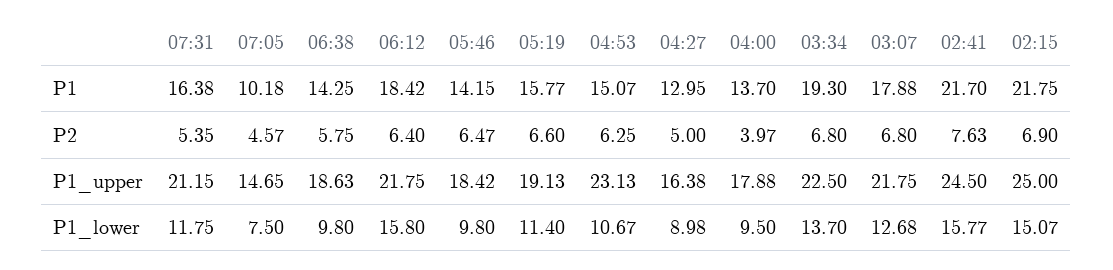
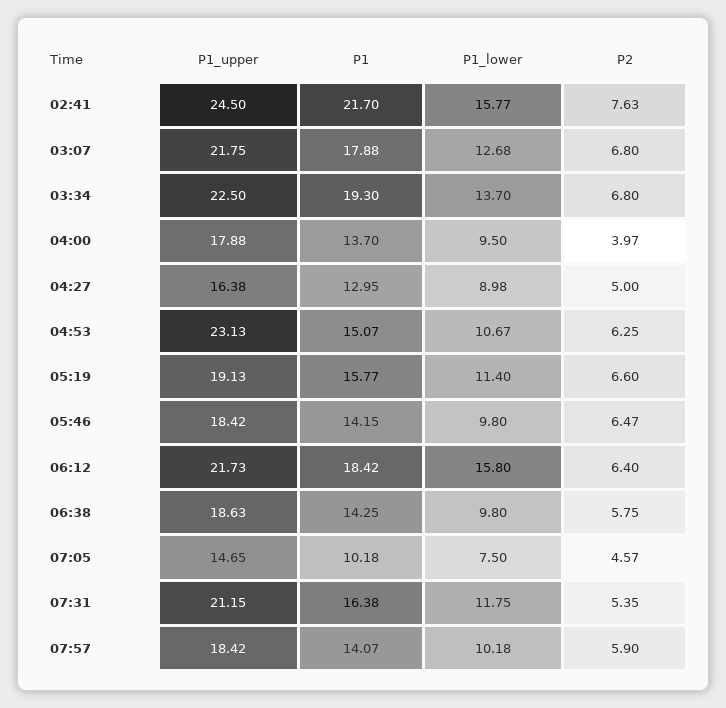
02:15, P1: 21.75 -> none
02:15, P2: 6.9 -> none
06:12, P1_upper: 21.75 -> 21.73
02:15, P1_upper: 25 -> none
02:15, P1_lower: 15.07 -> none
07:57, P1_upper: none -> 18.42
07:57, P1: none -> 14.07
07:57, P1_lower: none -> 10.18
07:57, P2: none -> 5.9

